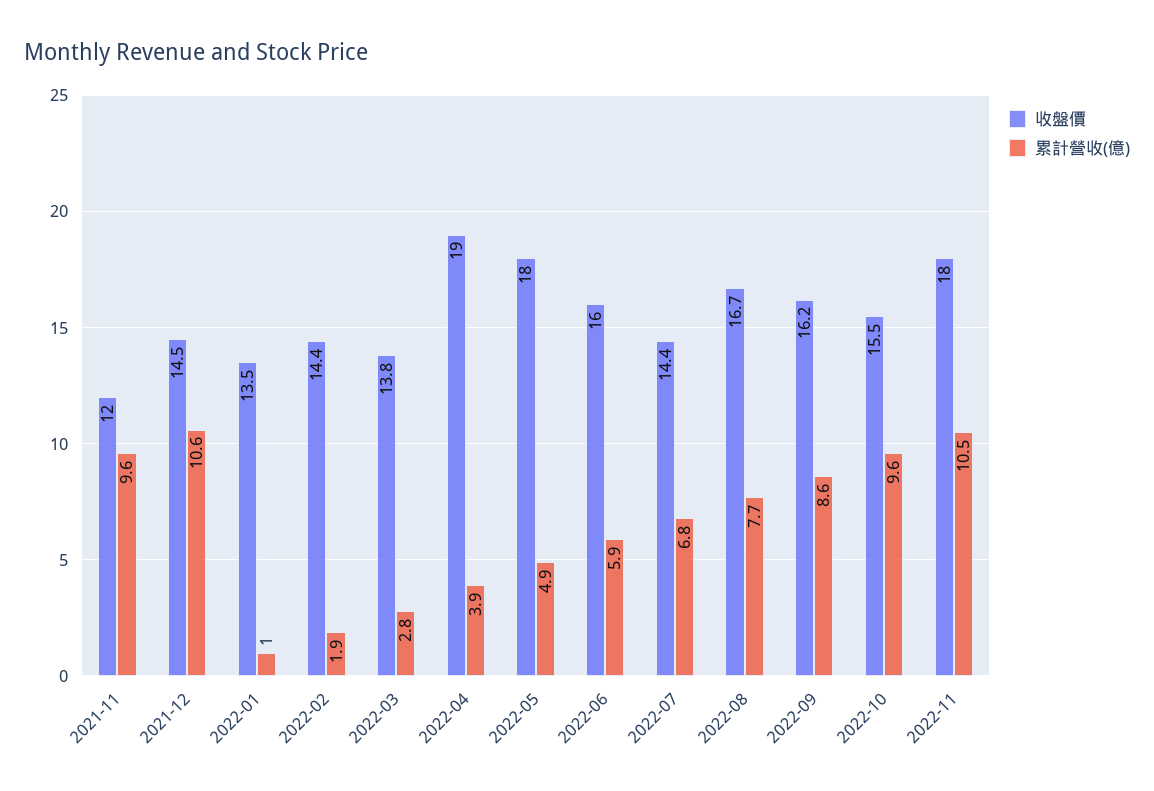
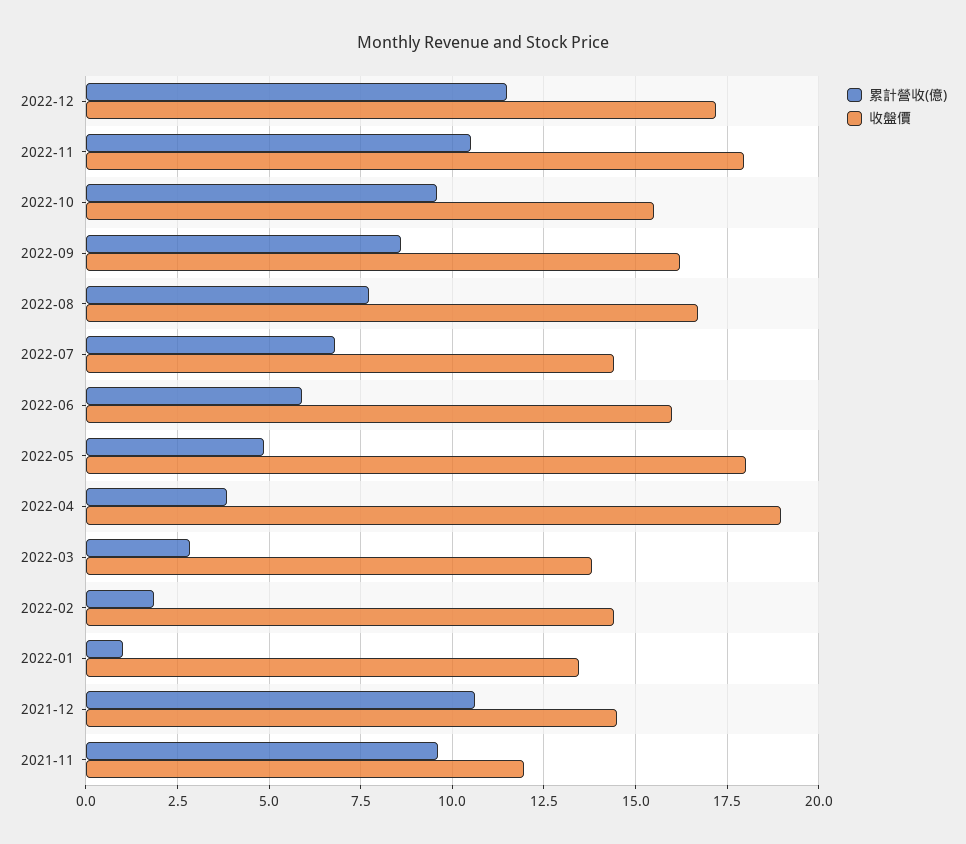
累計營收(億), 2022-12: none -> 11.5
收盤價, 2022-12: none -> 17.25

